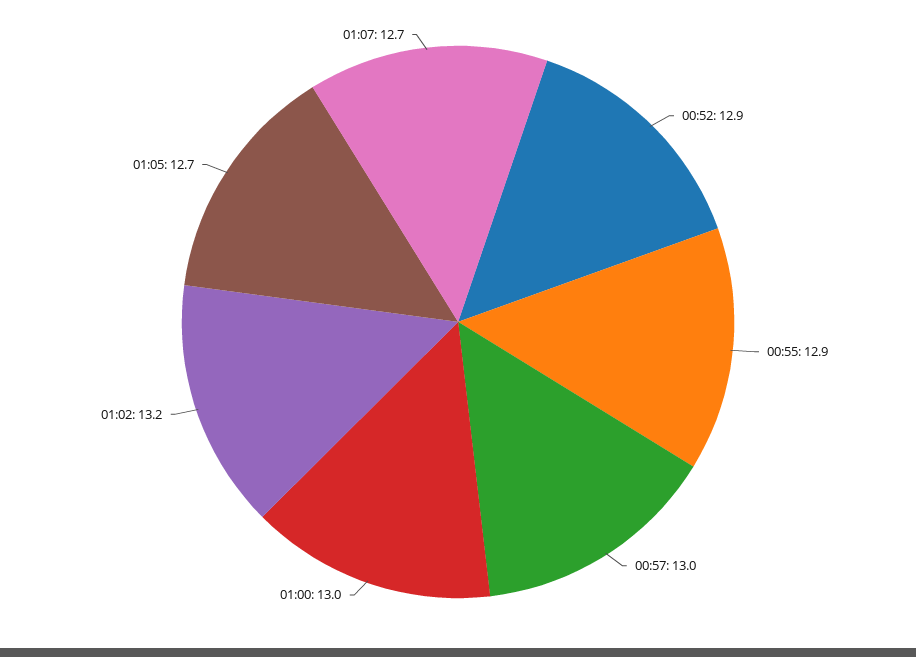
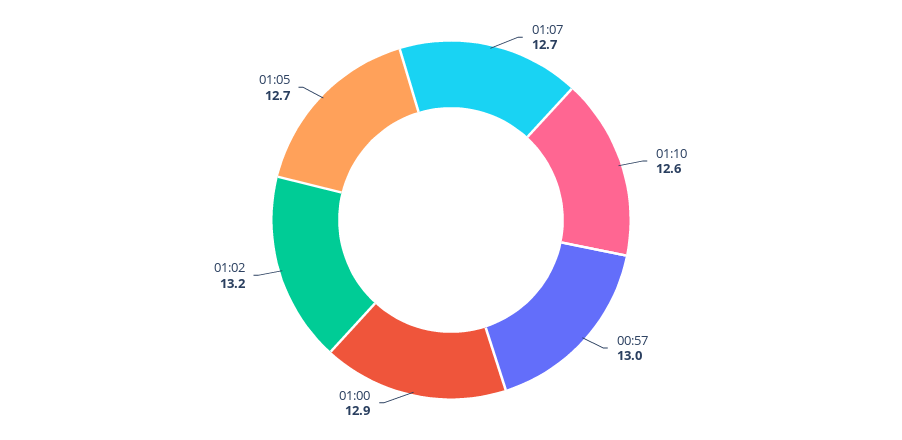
00:52: 12.9 -> none
00:55: 12.9 -> none
01:00: 13 -> 12.9
01:10: none -> 12.6

